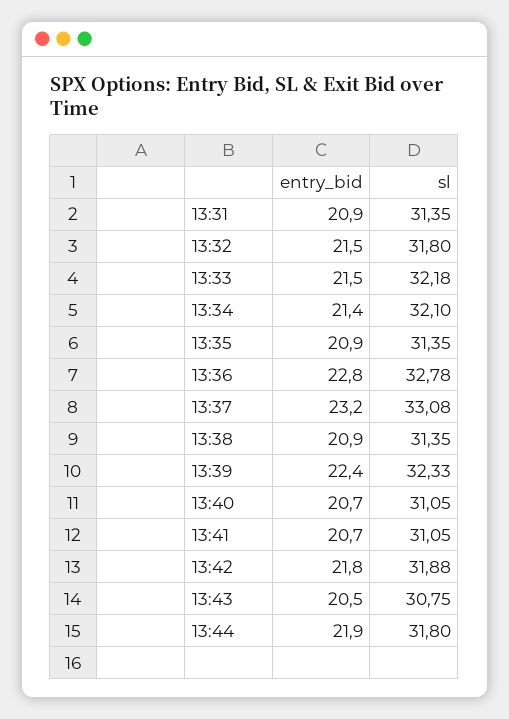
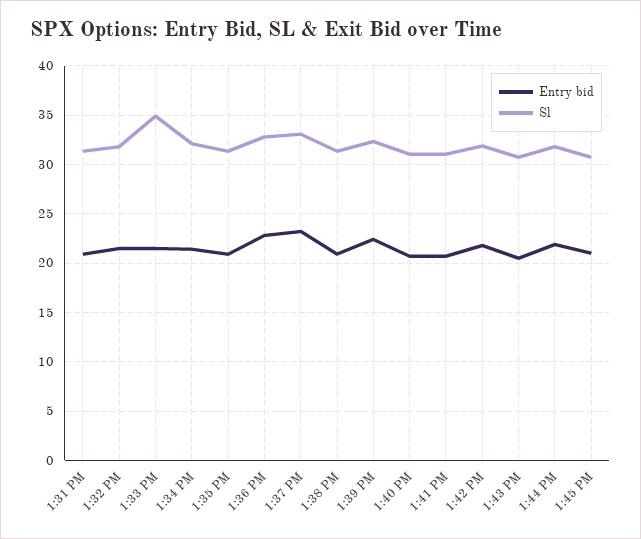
sl, 13:33: 32.18 -> 35
entry_bid, 1:45 PM: none -> 21
sl, 1:45 PM: none -> 31

